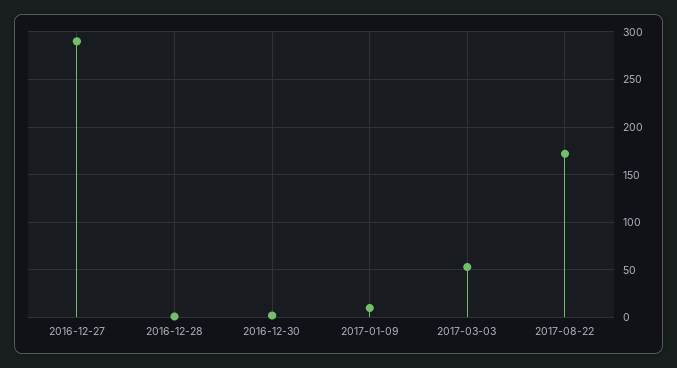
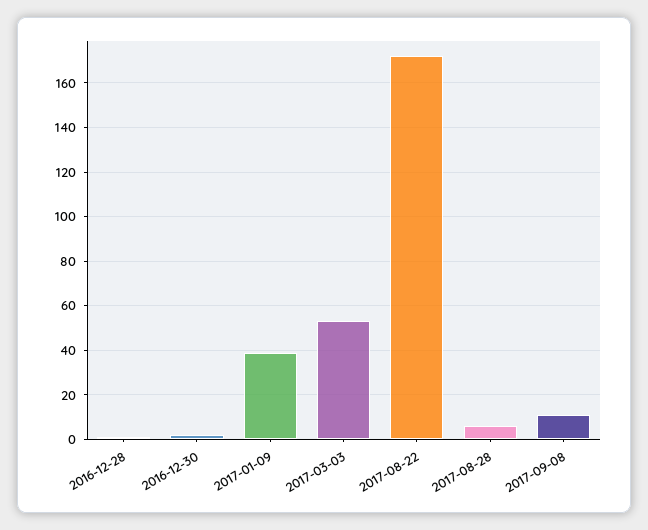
2016-12-27: 290 -> none
2017-01-09: 10 -> 40
2017-08-28: none -> 5
2017-09-08: none -> 10

